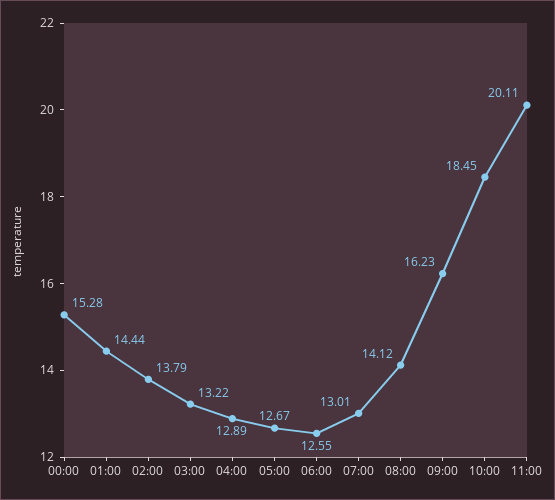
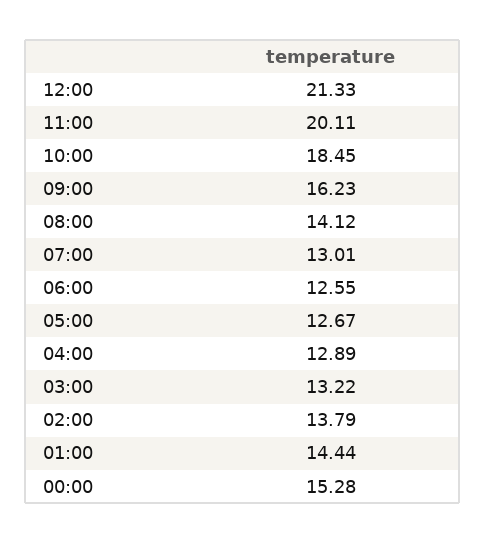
12:00: none -> 21.33

